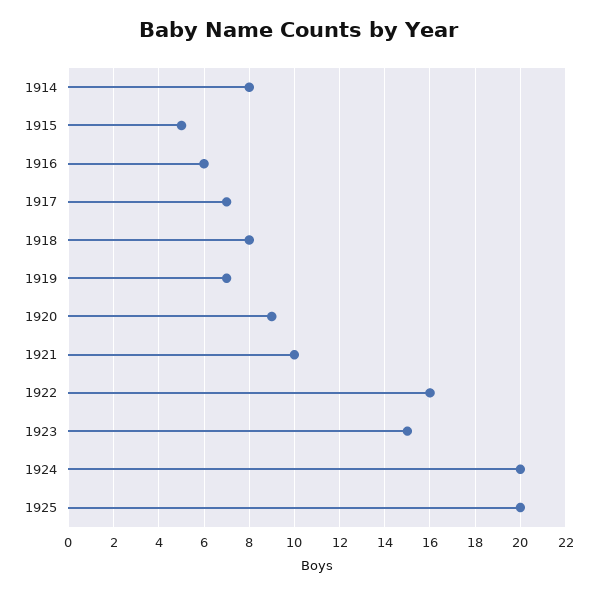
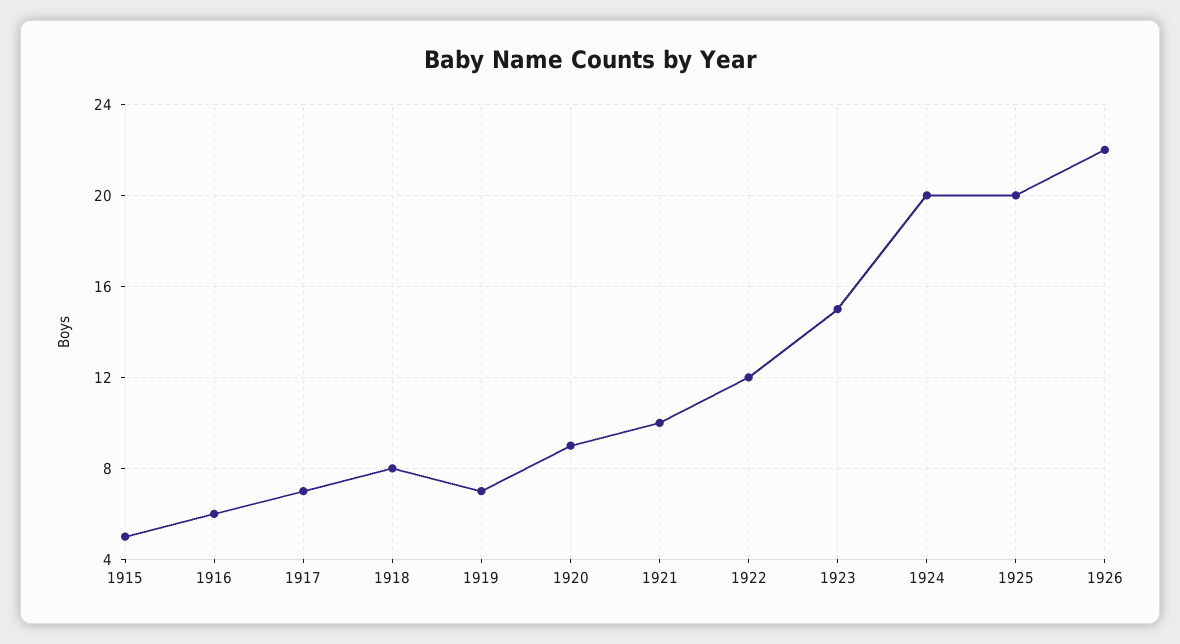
1914: 8 -> none
1922: 16 -> 12
1926: none -> 22

